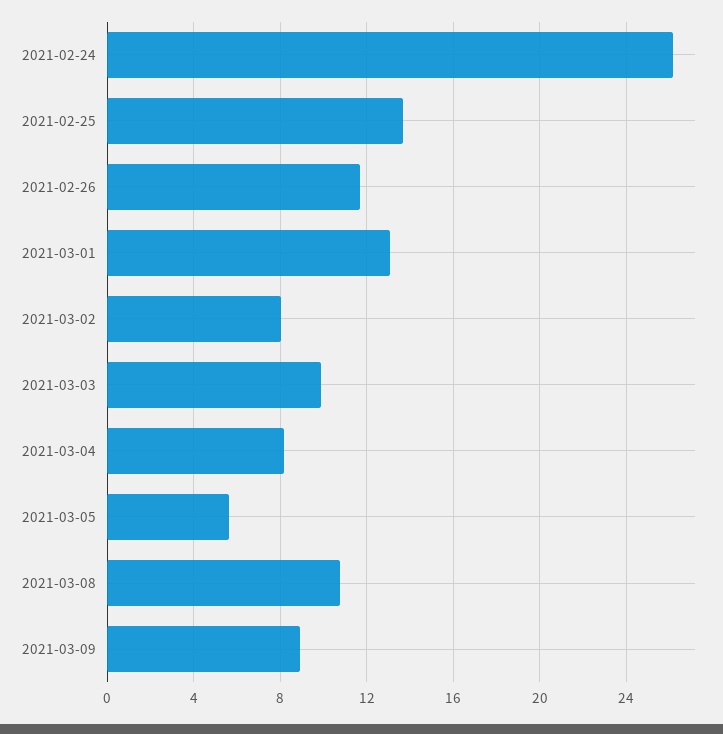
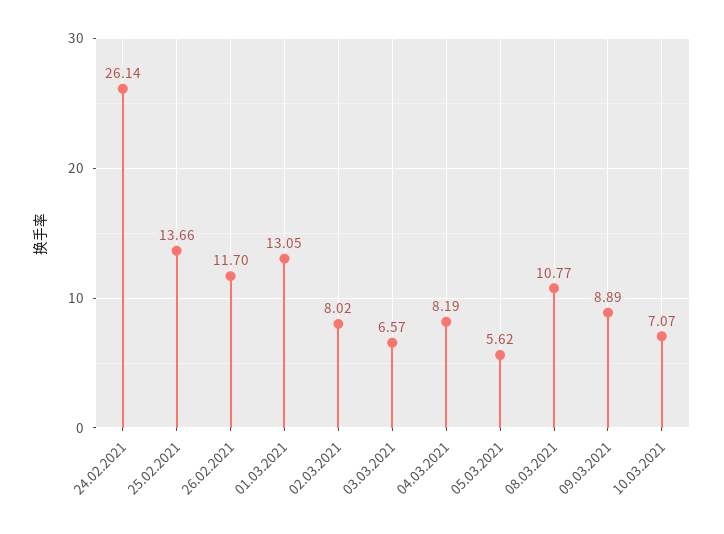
2021-03-03: 10 -> 6.57
10.03.2021: none -> 7.07

